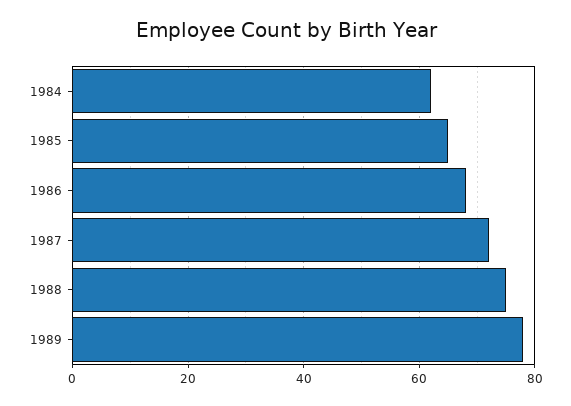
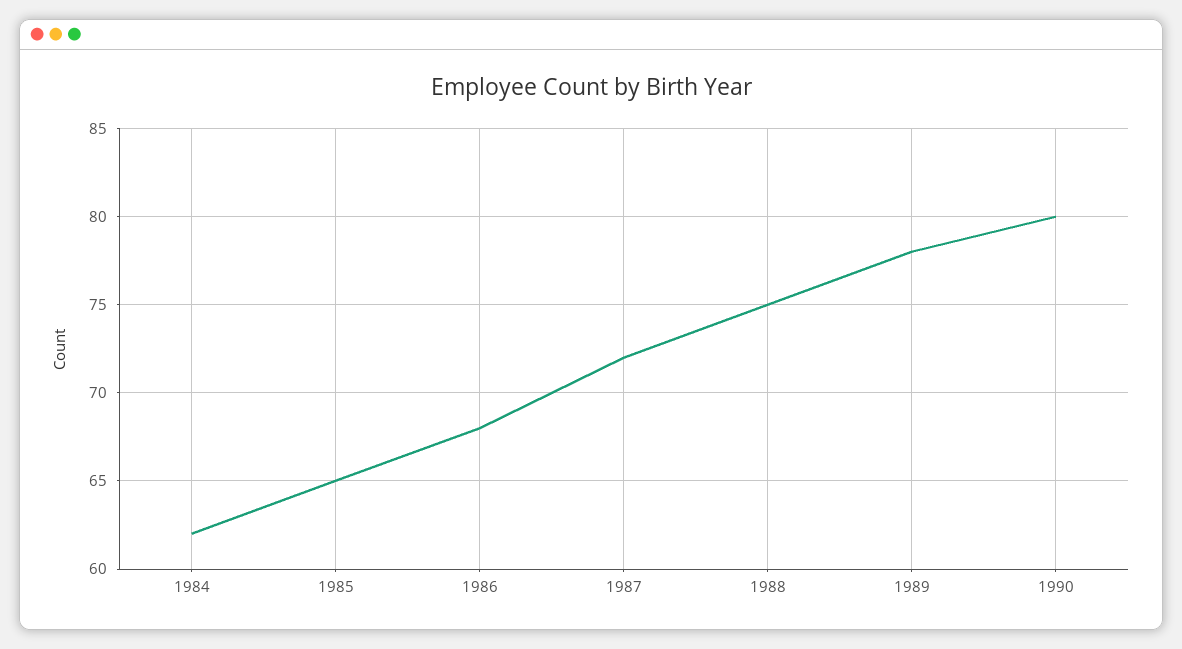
1990: none -> 80

